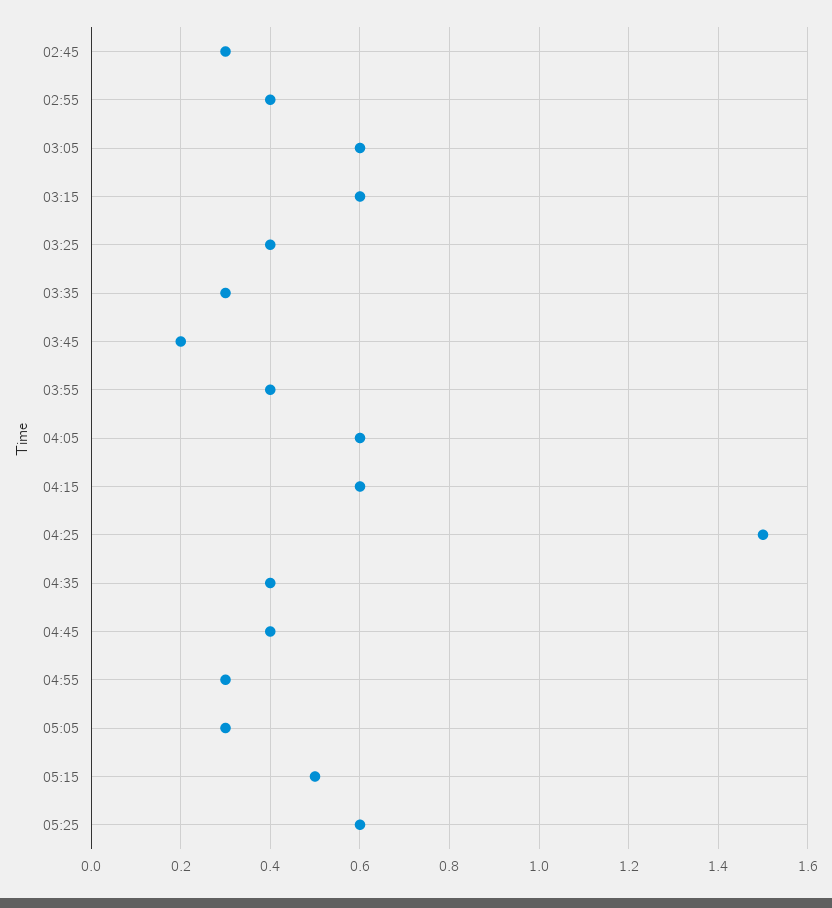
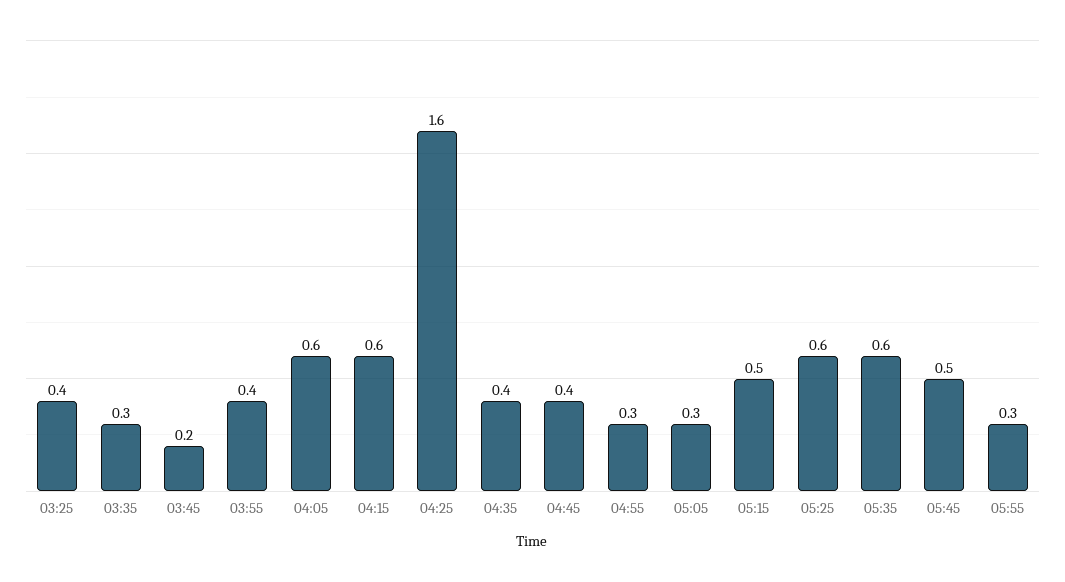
02:45: 0.3 -> none
02:55: 0.4 -> none
03:05: 0.6 -> none
03:15: 0.6 -> none
04:25: 1.5 -> 1.6
05:35: none -> 0.6
05:45: none -> 0.5
05:55: none -> 0.3

